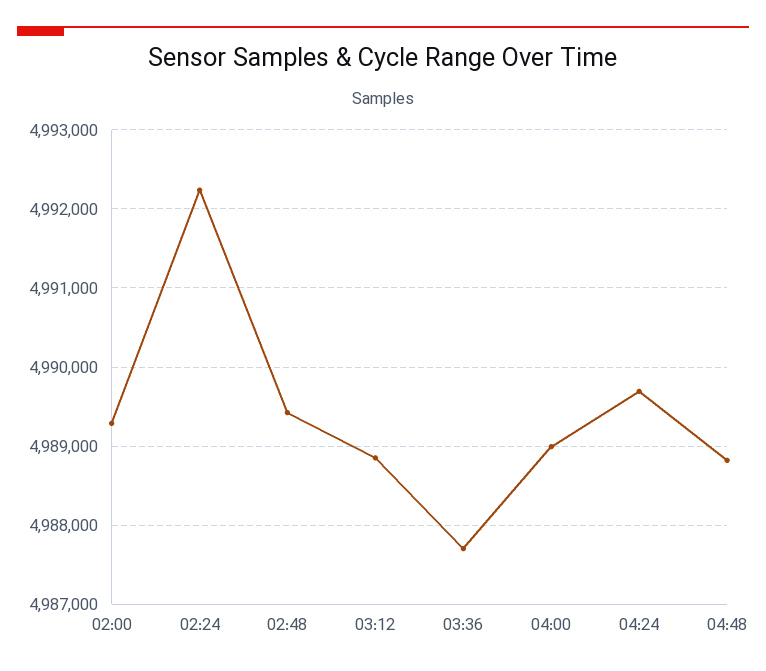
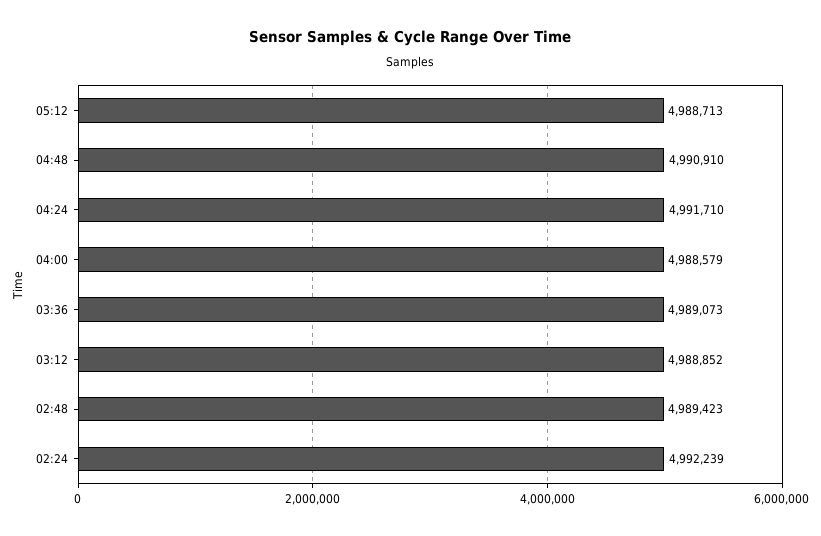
02:00: 4989300 -> none
03:36: 4987700 -> 4989073
04:00: 4989000 -> 4988579
04:24: 4989700 -> 4991710
04:48: 4988800 -> 4990910
05:12: none -> 4988713

